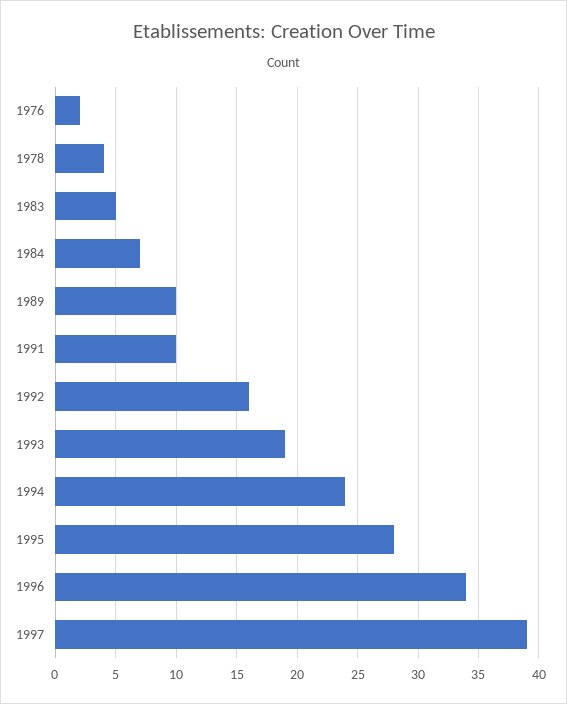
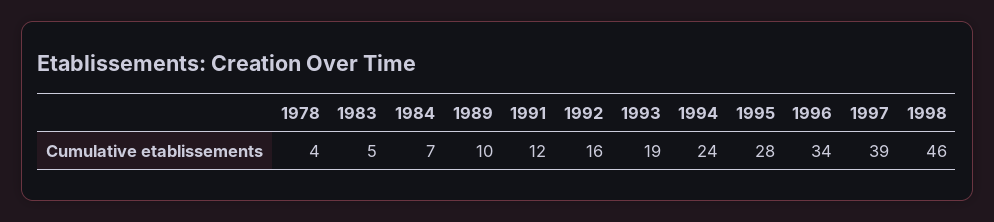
1976: 2 -> none
1991: 10 -> 12
1998: none -> 46

